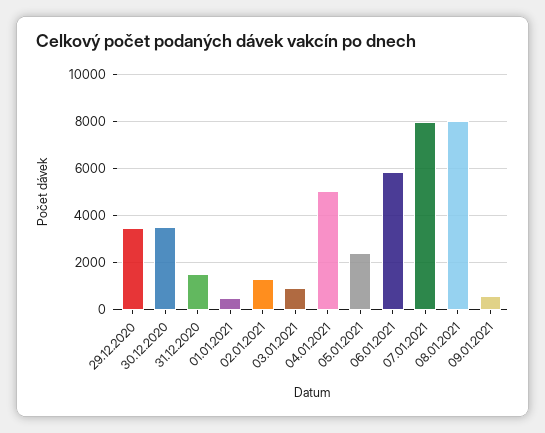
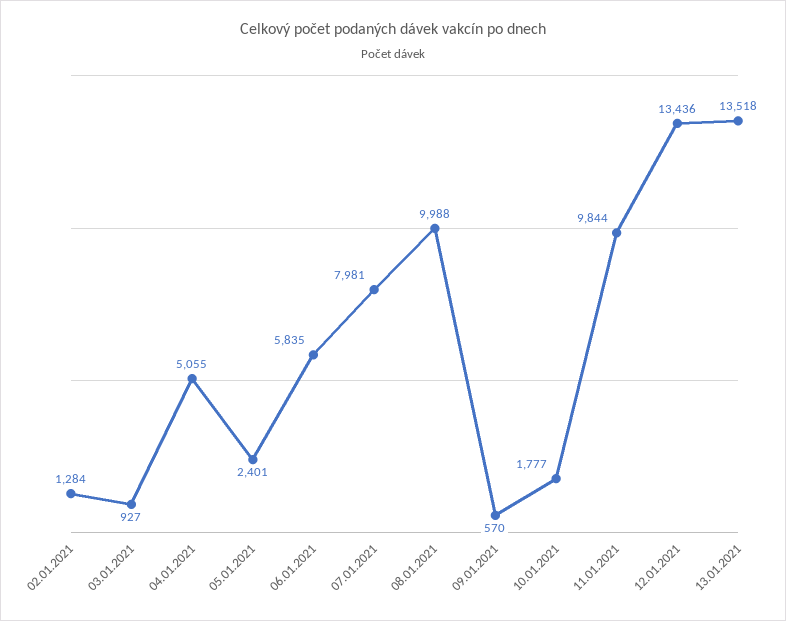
29.12.2020: 3500 -> none
30.12.2020: 3500 -> none
31.12.2020: 1500 -> none
01.01.2021: 500 -> none
08.01.2021: 8000 -> 9988
10.01.2021: none -> 1777
11.01.2021: none -> 9844
12.01.2021: none -> 13436
13.01.2021: none -> 13518

